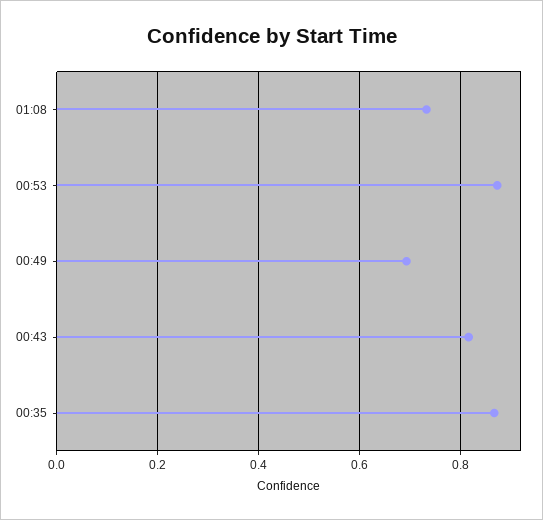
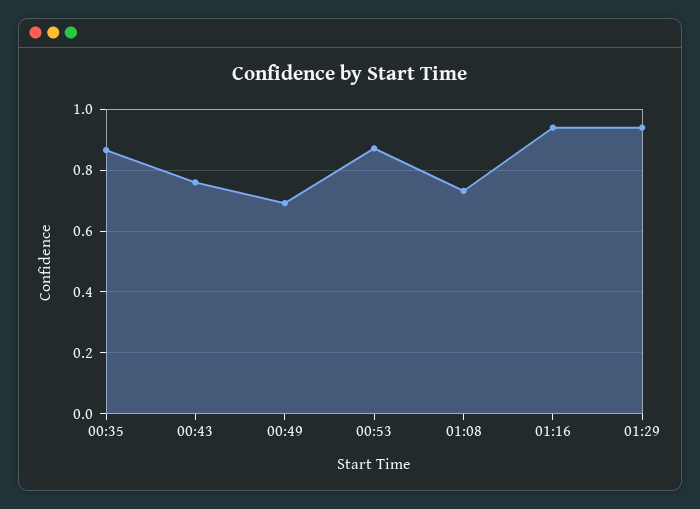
00:43: 0.82 -> 0.76
01:16: none -> 0.94
01:29: none -> 0.94

